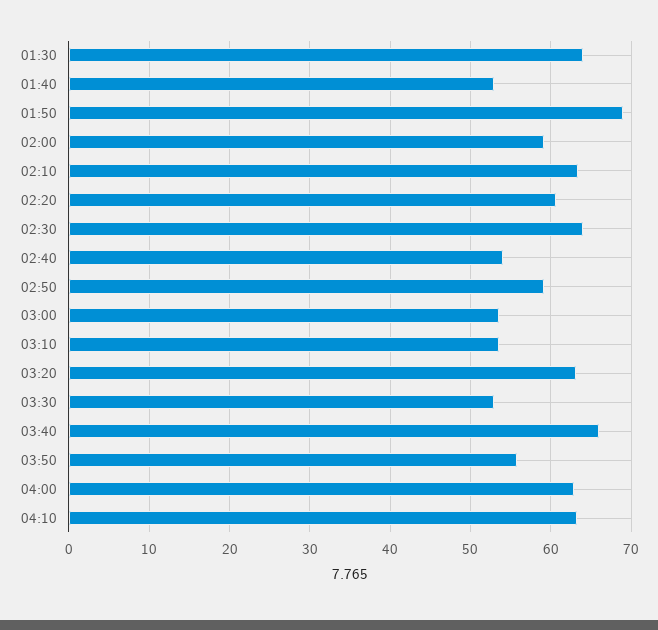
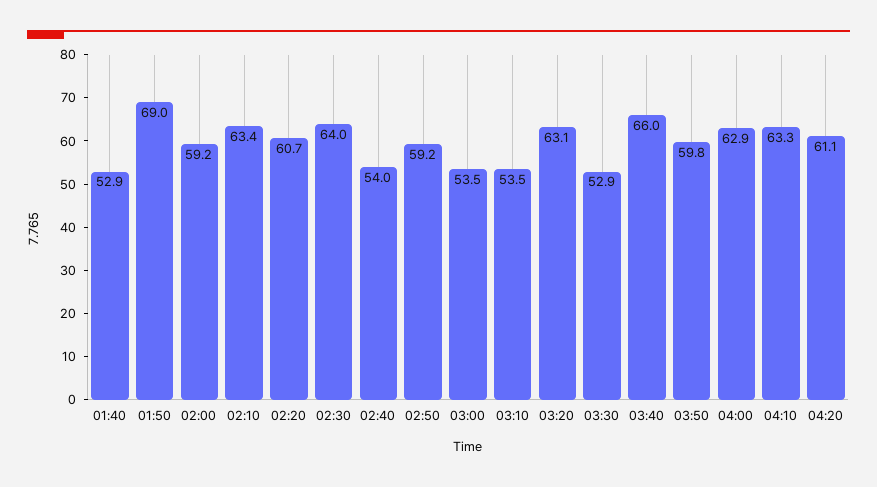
01:30: 64 -> none
03:50: 56 -> 59.8
04:20: none -> 61.1

